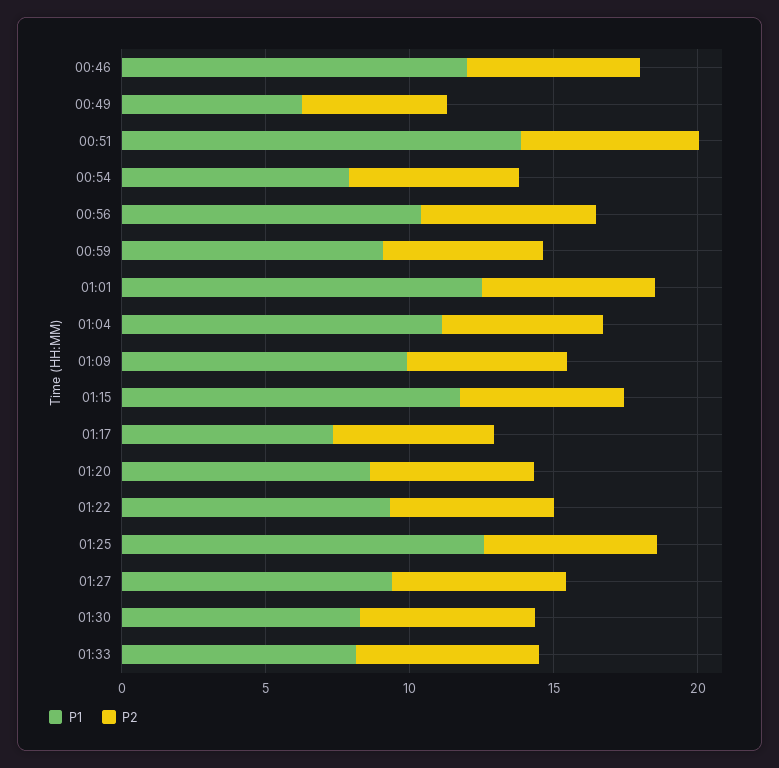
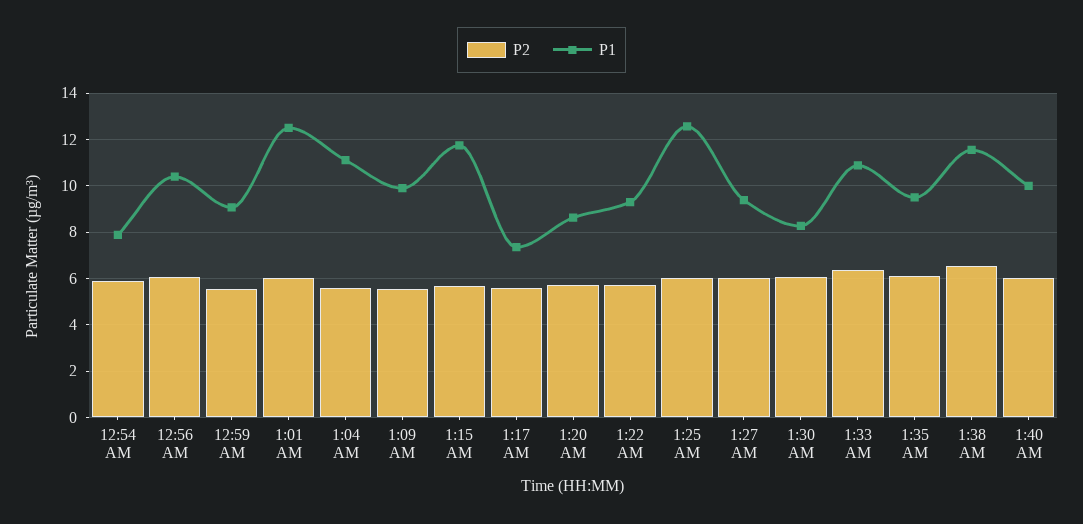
P1, 00:46: 12 -> none
P2, 00:46: 6 -> none
P1, 00:49: 6 -> none
P2, 00:49: 5 -> none
P1, 00:51: 14 -> none
P2, 00:51: 6 -> none
P1, 01:33: 8 -> 11
P2, 1:35 AM: none -> 6
P1, 1:35 AM: none -> 9.5
P2, 1:38 AM: none -> 6.5
P1, 1:38 AM: none -> 11.5
P2, 1:40 AM: none -> 6
P1, 1:40 AM: none -> 10

